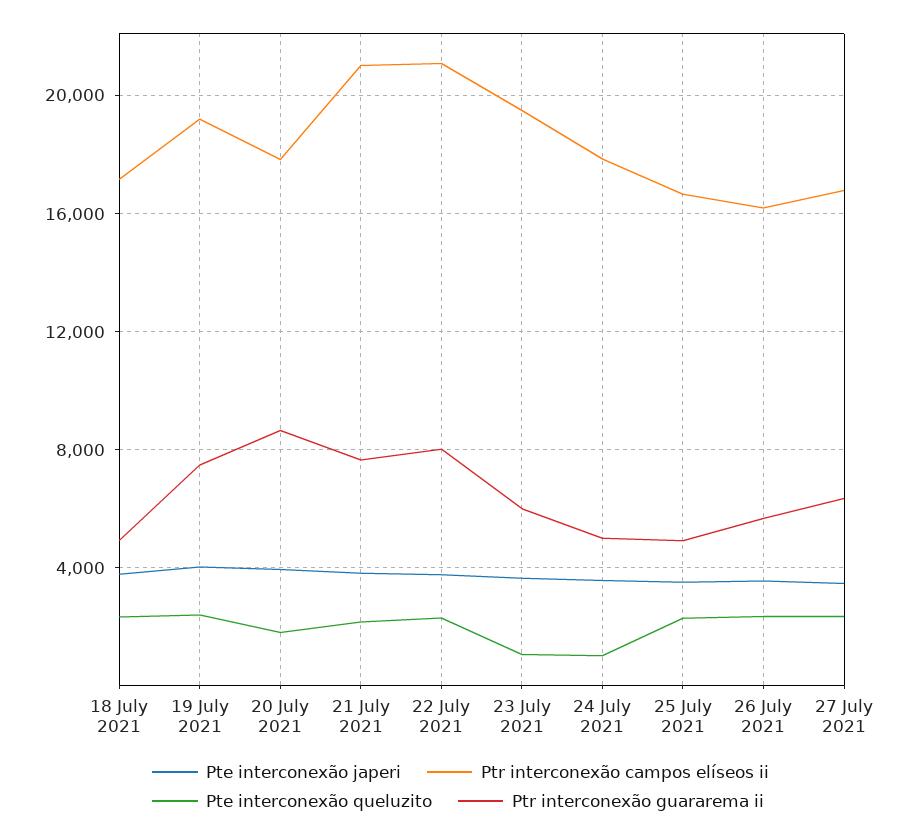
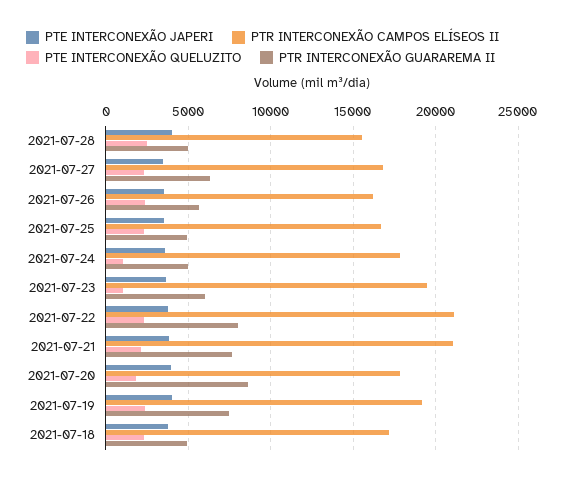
Pte interconexão japeri, 2021-07-28: none -> 4000
Ptr interconexão campos elíseos ii, 2021-07-28: none -> 15500
Pte interconexão queluzito, 2021-07-28: none -> 2500
Ptr interconexão guararema ii, 2021-07-28: none -> 5000

